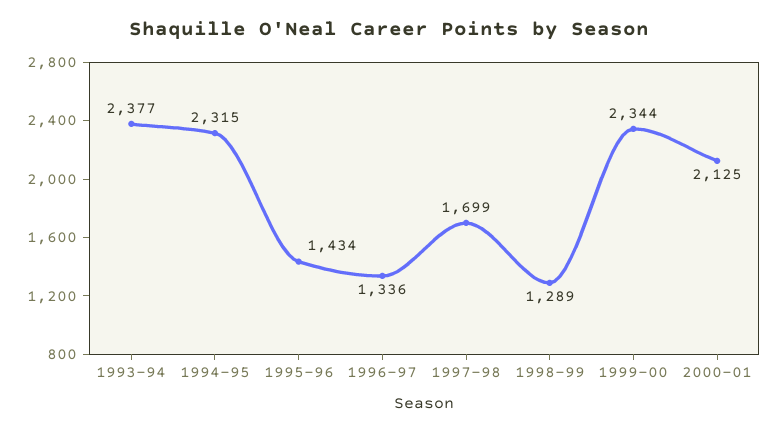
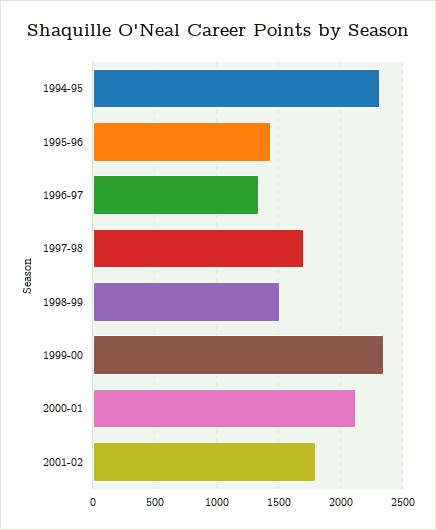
1993-94: 2377 -> none
1998-99: 1289 -> 1500
2001-02: none -> 1800

